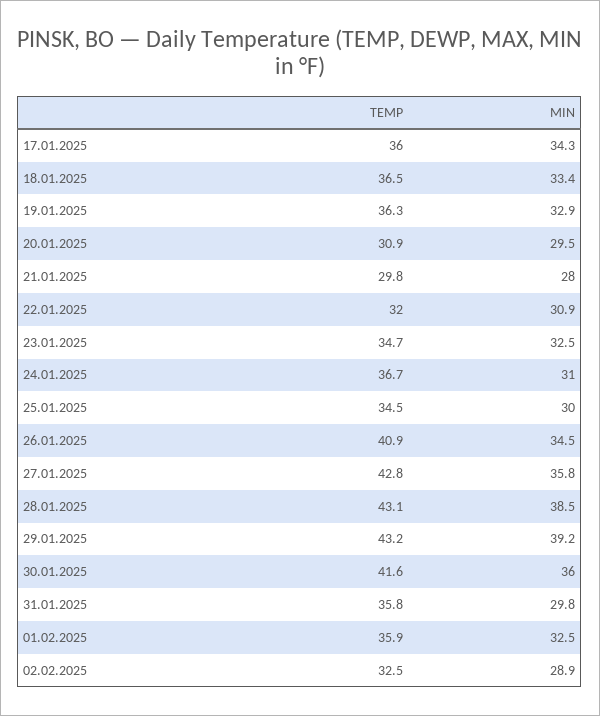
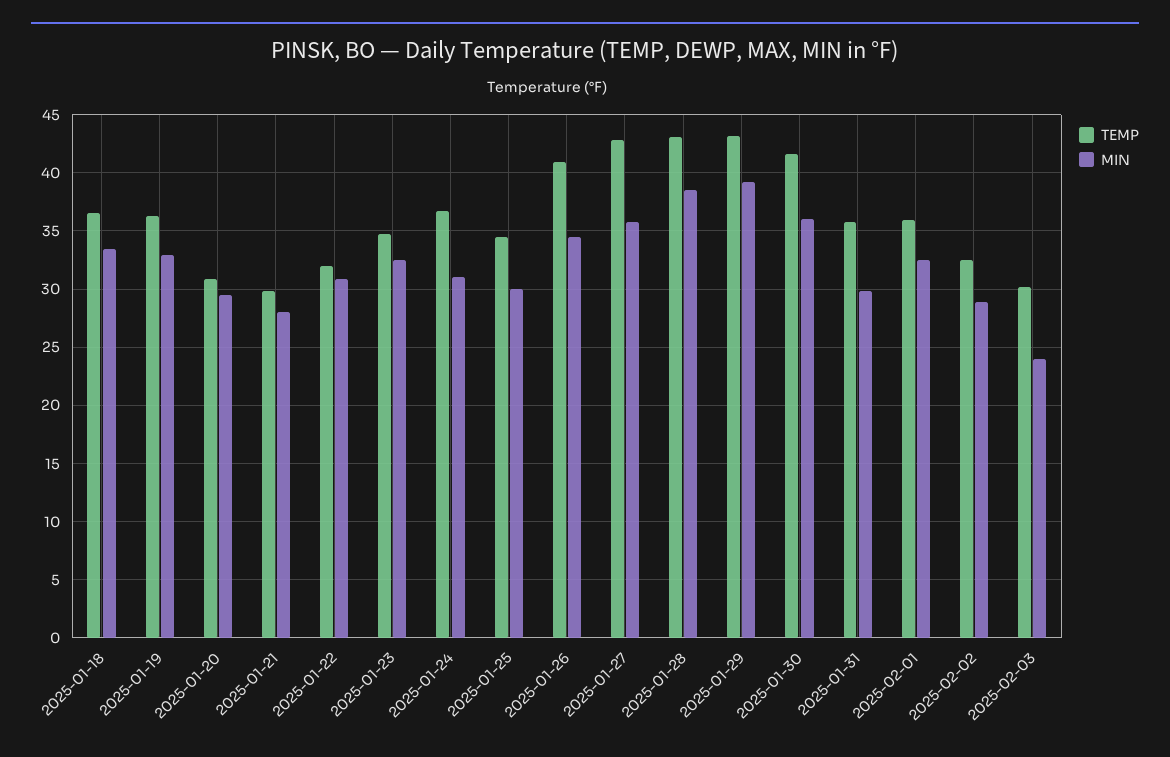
TEMP, 17.01.2025: 36 -> none
MIN, 17.01.2025: 34.3 -> none
TEMP, 2025-02-03: none -> 30
MIN, 2025-02-03: none -> 24

